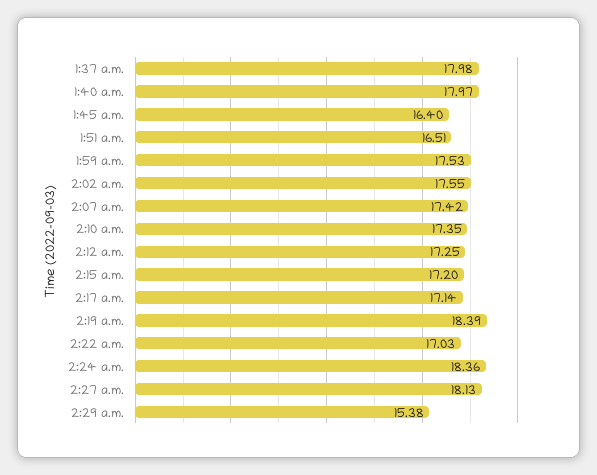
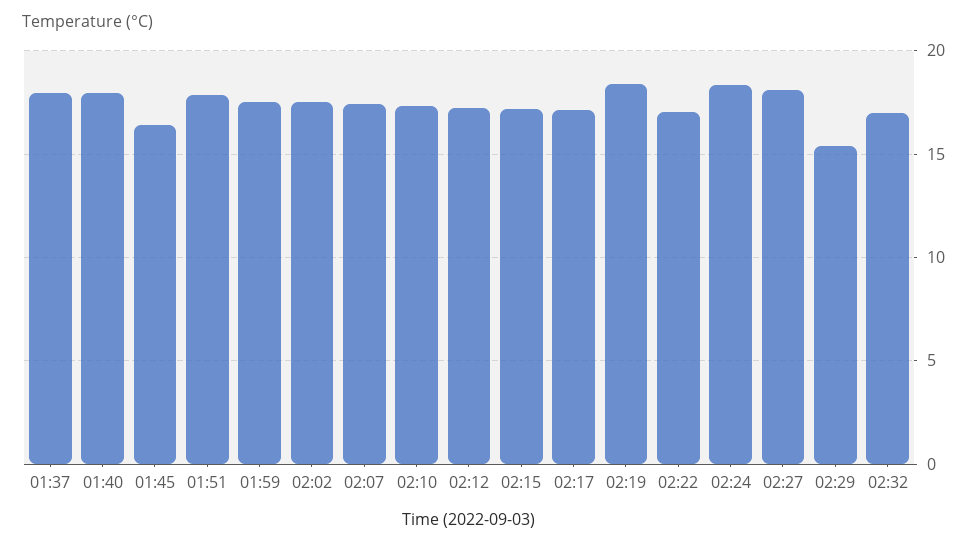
1:51 a.m.: 16.51 -> 18
02:32: none -> 17

